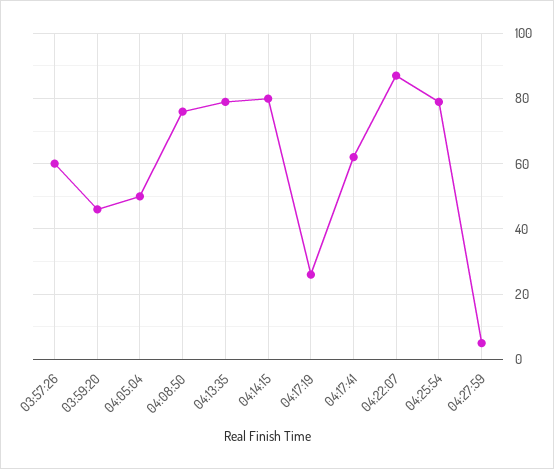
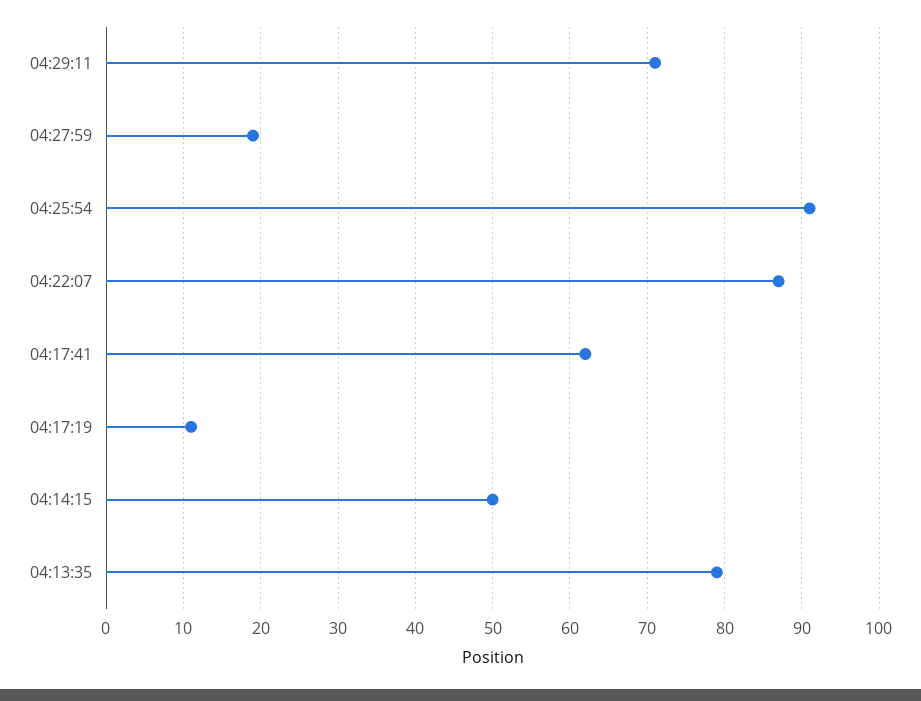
03:57:26: 60 -> none
03:59:20: 45 -> none
04:05:04: 50 -> none
04:08:50: 75 -> none
04:14:15: 80 -> 50
04:17:19: 25 -> 11
04:25:54: 80 -> 91
04:27:59: 5 -> 19
04:29:11: none -> 71

